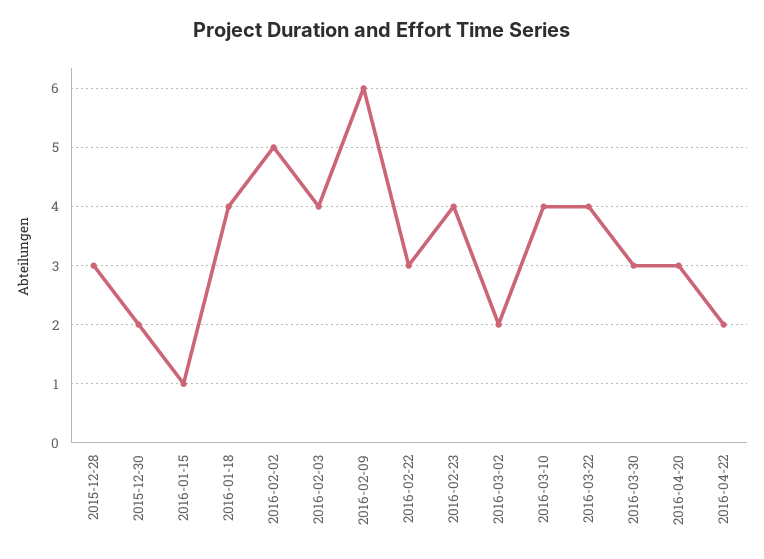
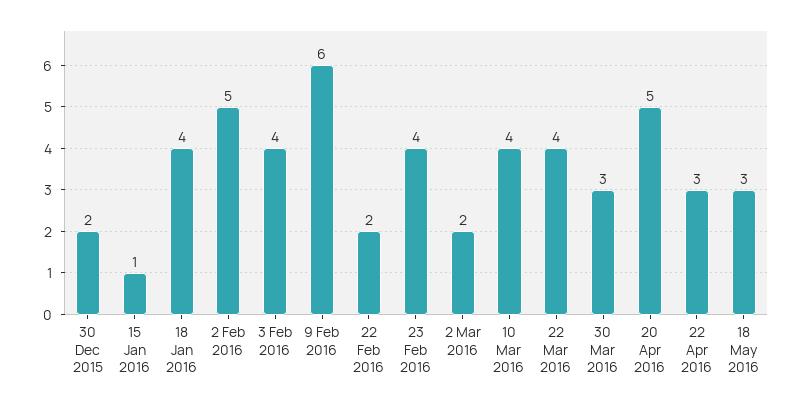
2015-12-28: 3 -> none
2016-02-22: 3 -> 2
2016-04-20: 3 -> 5
2016-04-22: 2 -> 3
18 May 2016: none -> 3

